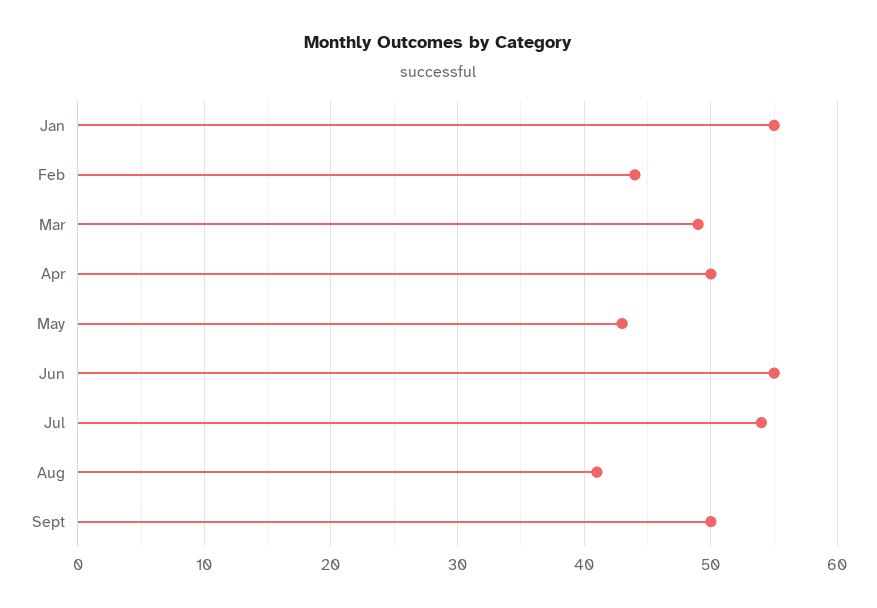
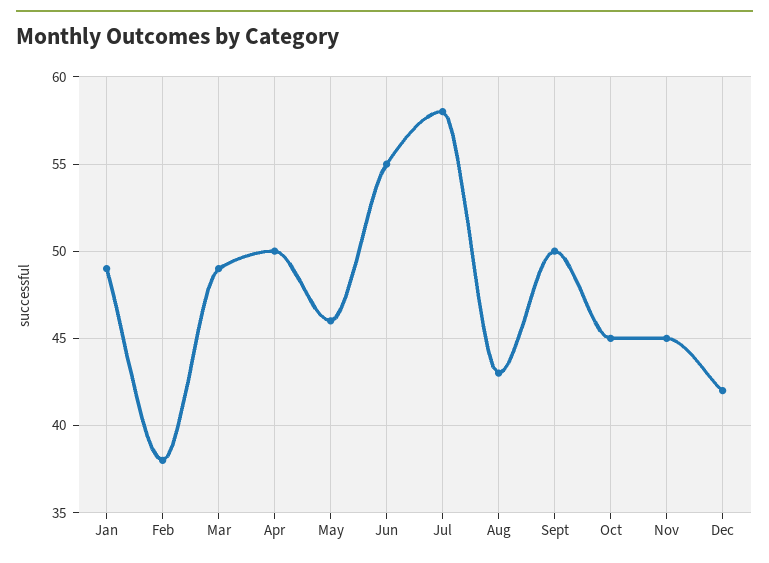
Jan: 55 -> 49
Feb: 44 -> 38
May: 43 -> 46
Jul: 54 -> 58
Aug: 41 -> 43
Oct: none -> 45
Nov: none -> 45
Dec: none -> 42

